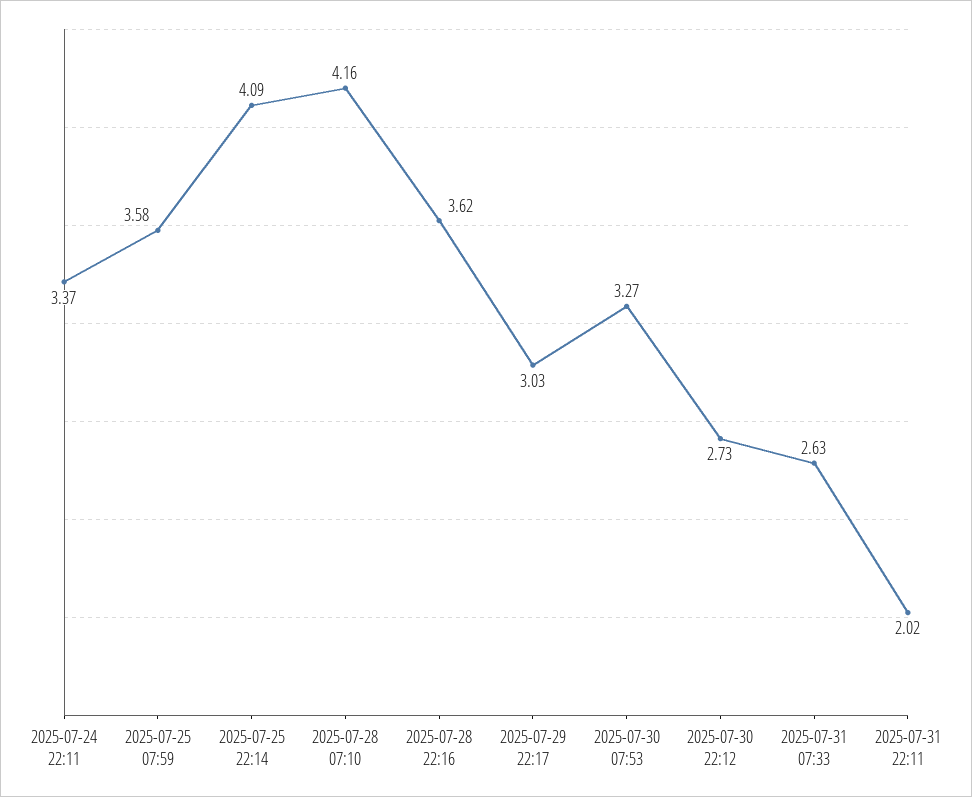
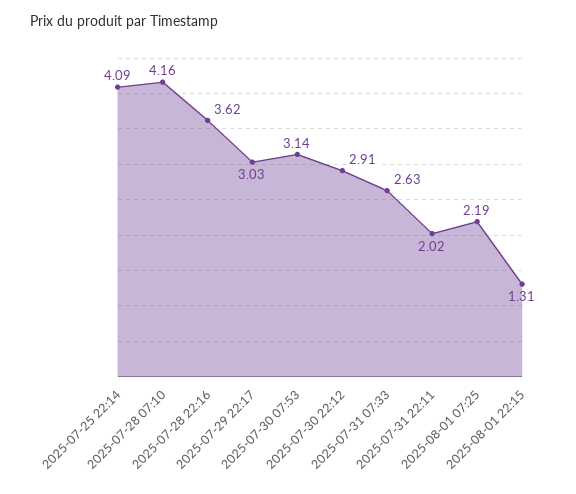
2025-07-24 22:11: 3.37 -> none
2025-07-25 07:59: 3.58 -> none
2025-07-30 07:53: 3.27 -> 3.14
2025-07-30 22:12: 2.73 -> 2.91
2025-08-01 07:25: none -> 2.19
2025-08-01 22:15: none -> 1.31

